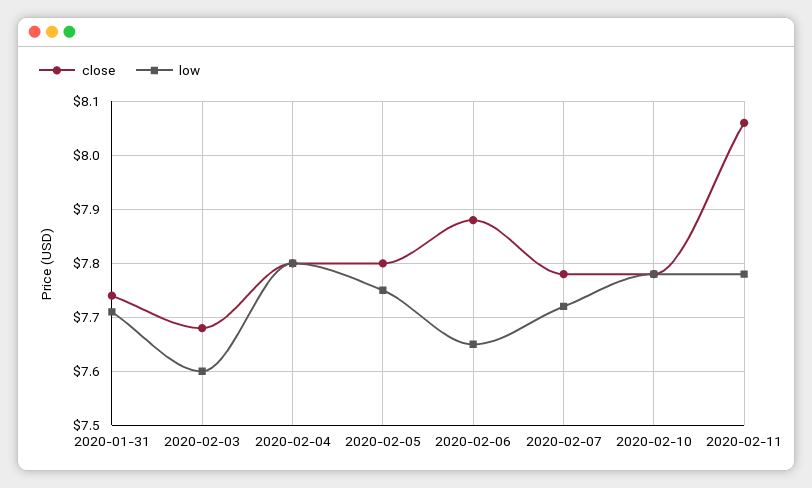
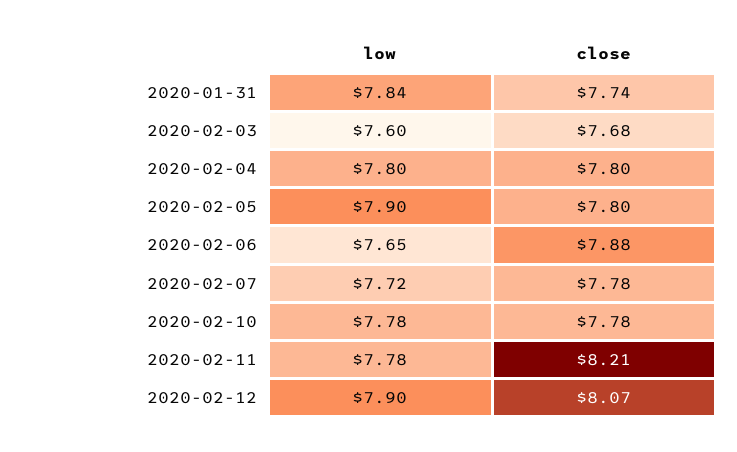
low, 2020-01-31: 7.7 -> 7.84
low, 2020-02-05: 7.75 -> 7.9
close, 2020-02-11: 8.05 -> 8.21
low, 2020-02-12: none -> 7.9
close, 2020-02-12: none -> 8.07

